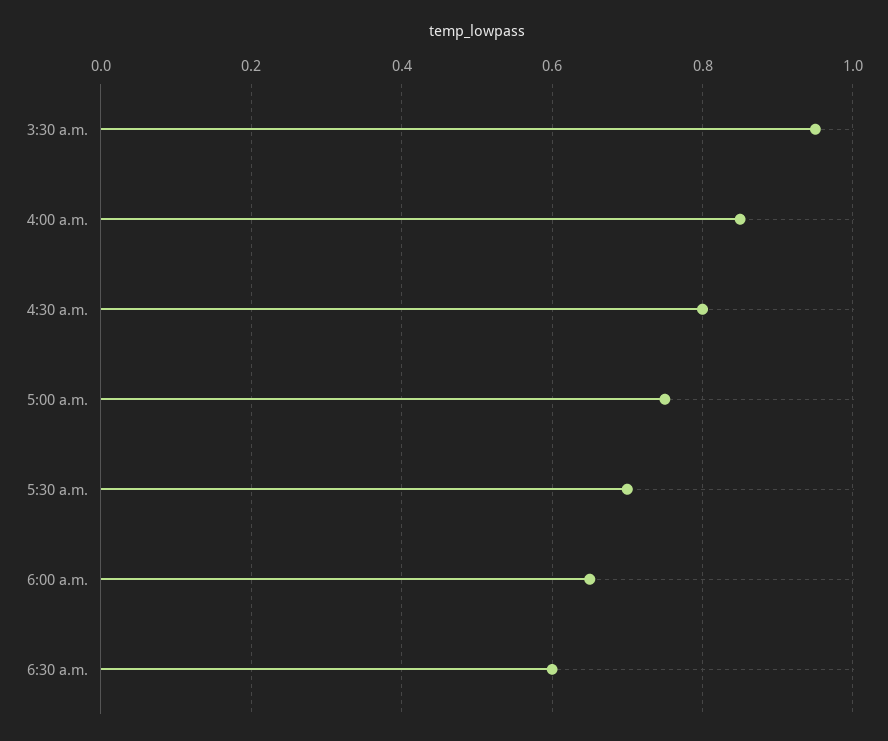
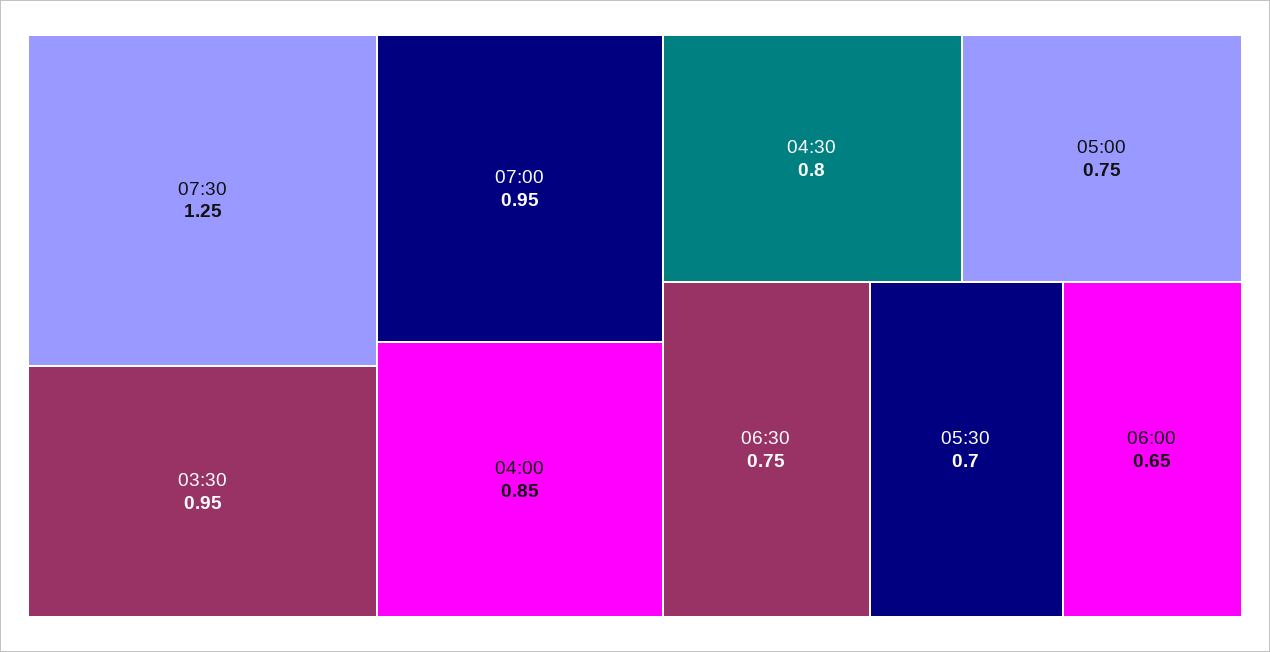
6:30 a.m.: 0.6 -> 0.75
07:30: none -> 1.25
07:00: none -> 0.95

